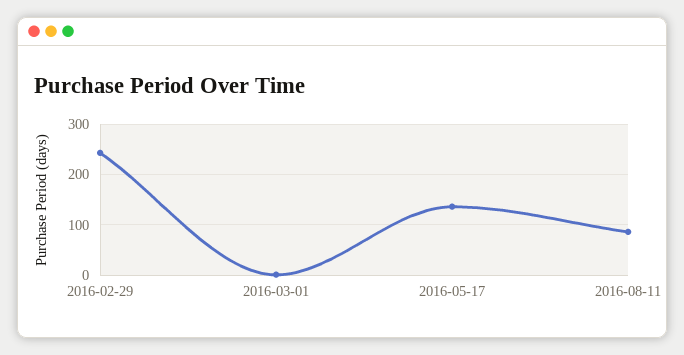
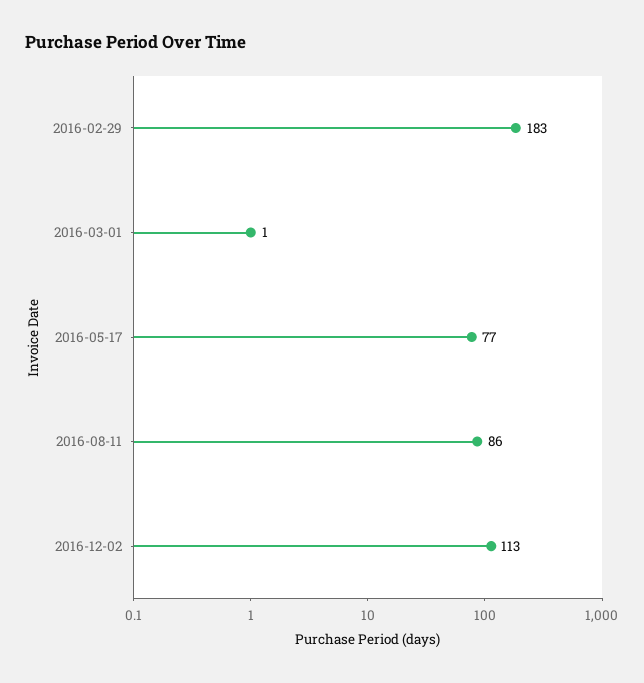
2016-02-29: 240 -> 183
2016-05-17: 140 -> 77
2016-12-02: none -> 113

